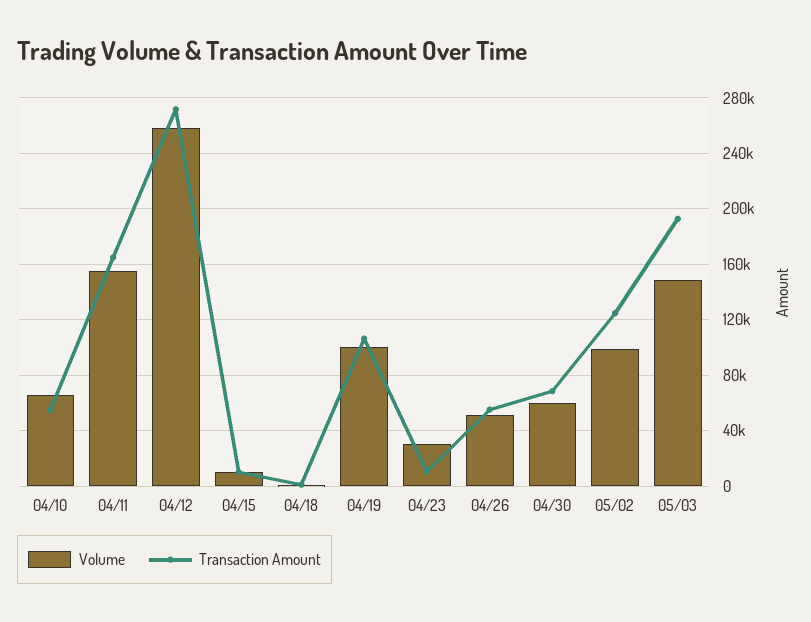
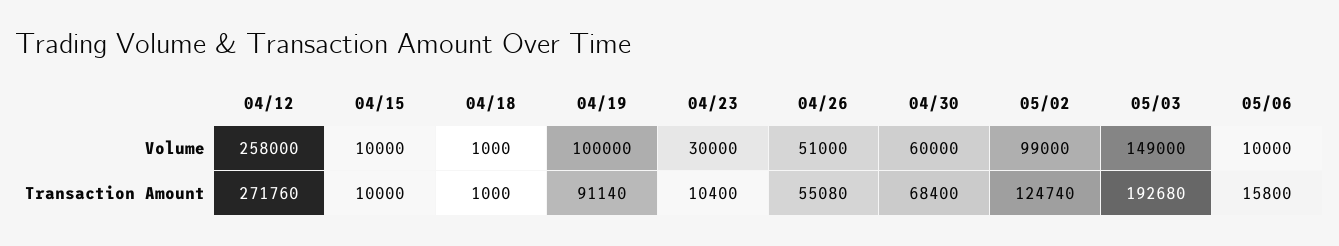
Volume, 04/10: 65000 -> none
Transaction Amount, 04/10: 55000 -> none
Volume, 04/11: 155000 -> none
Transaction Amount, 04/11: 165000 -> none
Transaction Amount, 04/19: 105000 -> 91140
Volume, 05/06: none -> 10000
Transaction Amount, 05/06: none -> 15800

